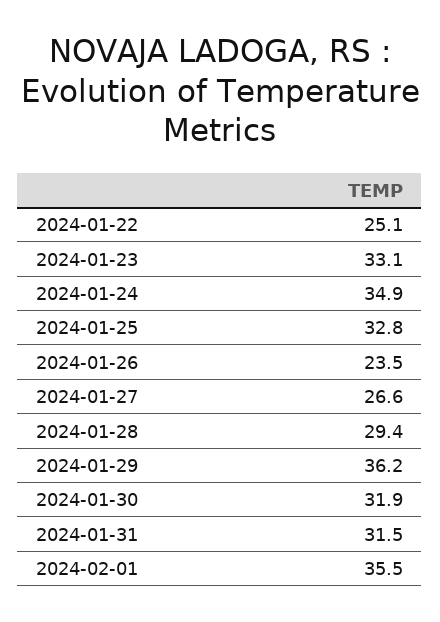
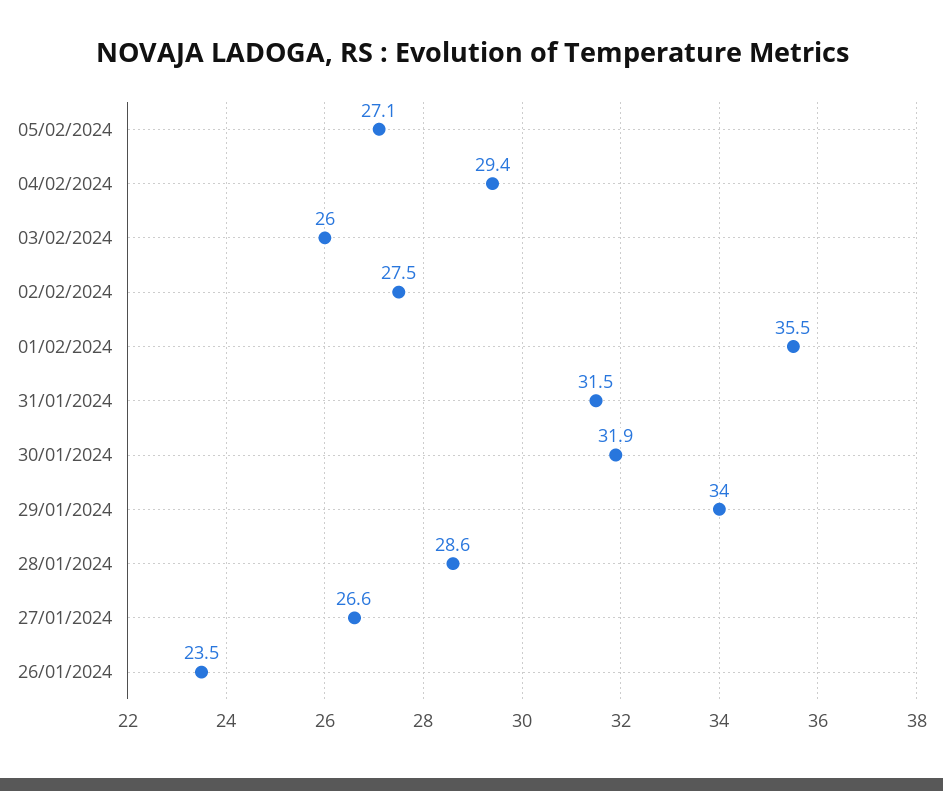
2024-01-22: 25.1 -> none
2024-01-23: 33.1 -> none
2024-01-24: 34.9 -> none
2024-01-25: 32.8 -> none
2024-01-28: 29.4 -> 28.6
2024-01-29: 36.2 -> 34
05/02/2024: none -> 27.1
04/02/2024: none -> 29.4
03/02/2024: none -> 26
02/02/2024: none -> 27.5

